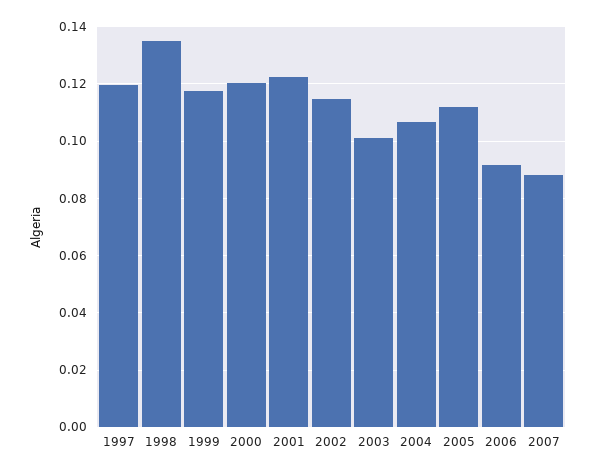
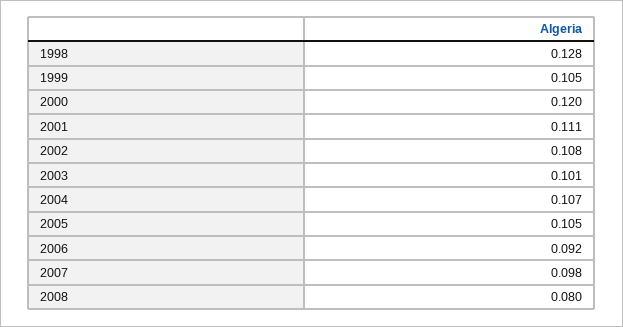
1997: 0.12 -> none
1998: 0.135 -> 0.128
1999: 0.1175 -> 0.105
2001: 0.1225 -> 0.111
2002: 0.115 -> 0.108
2005: 0.1125 -> 0.105
2007: 0.0875 -> 0.098
2008: none -> 0.08

